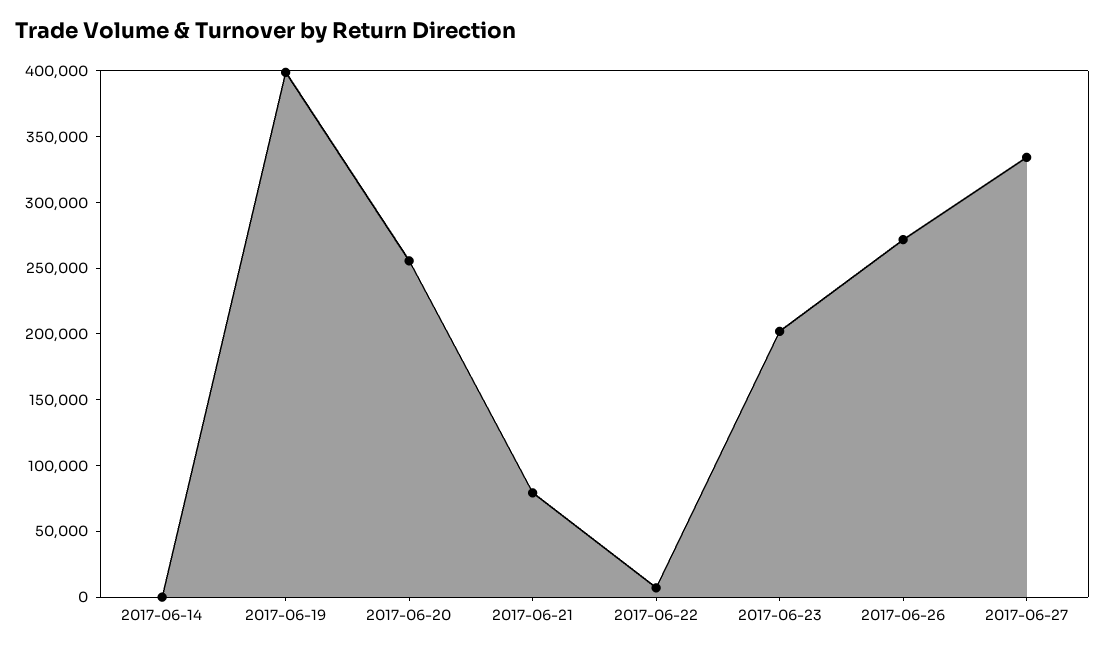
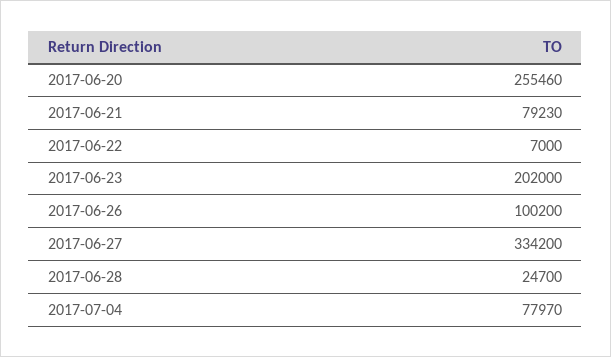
2017-06-14: 0 -> none
2017-06-19: 400000 -> none
2017-06-26: 270000 -> 100200
2017-06-28: none -> 24700
2017-07-04: none -> 77970

